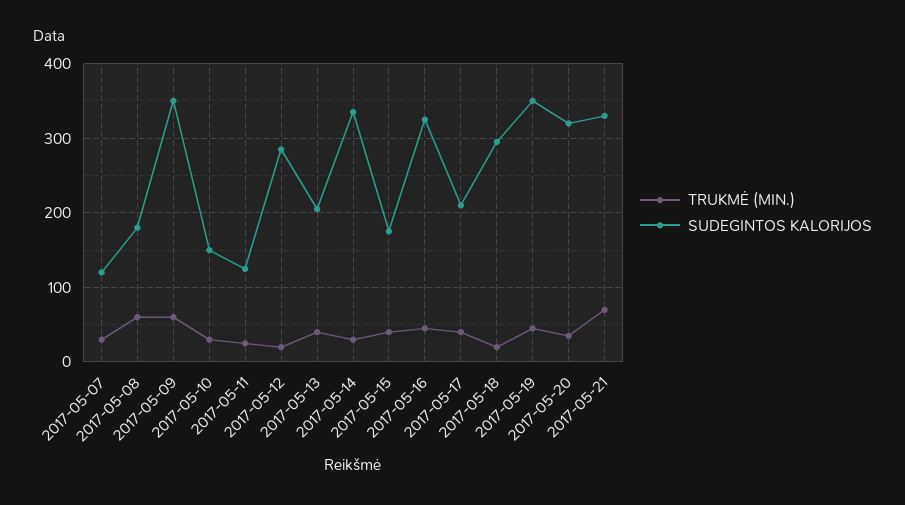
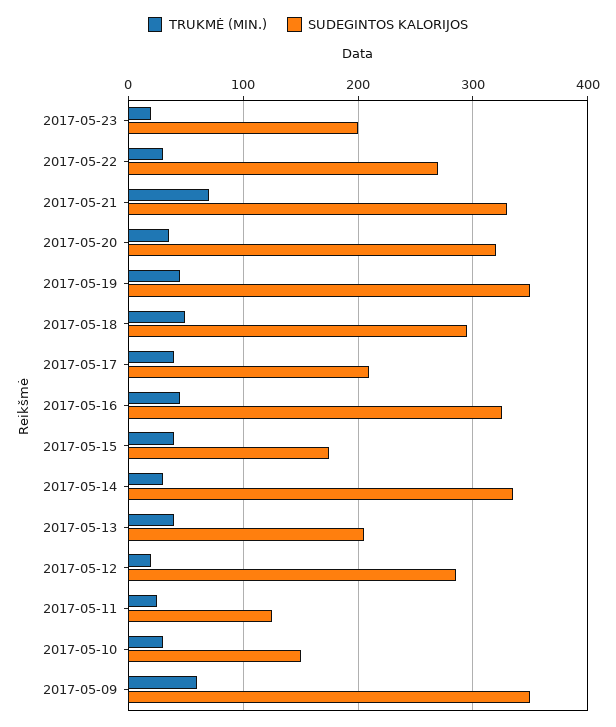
TRUKMĖ (MIN.), 2017-05-07: 30 -> none
SUDEGINTOS KALORIJOS, 2017-05-07: 120 -> none
TRUKMĖ (MIN.), 2017-05-08: 60 -> none
SUDEGINTOS KALORIJOS, 2017-05-08: 180 -> none
TRUKMĖ (MIN.), 2017-05-18: 20 -> 50
TRUKMĖ (MIN.), 2017-05-23: none -> 20
SUDEGINTOS KALORIJOS, 2017-05-23: none -> 200
TRUKMĖ (MIN.), 2017-05-22: none -> 30
SUDEGINTOS KALORIJOS, 2017-05-22: none -> 270

